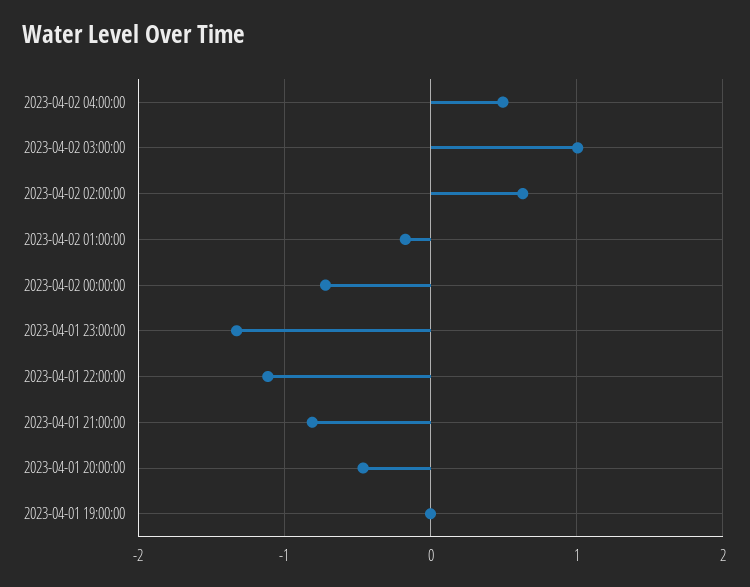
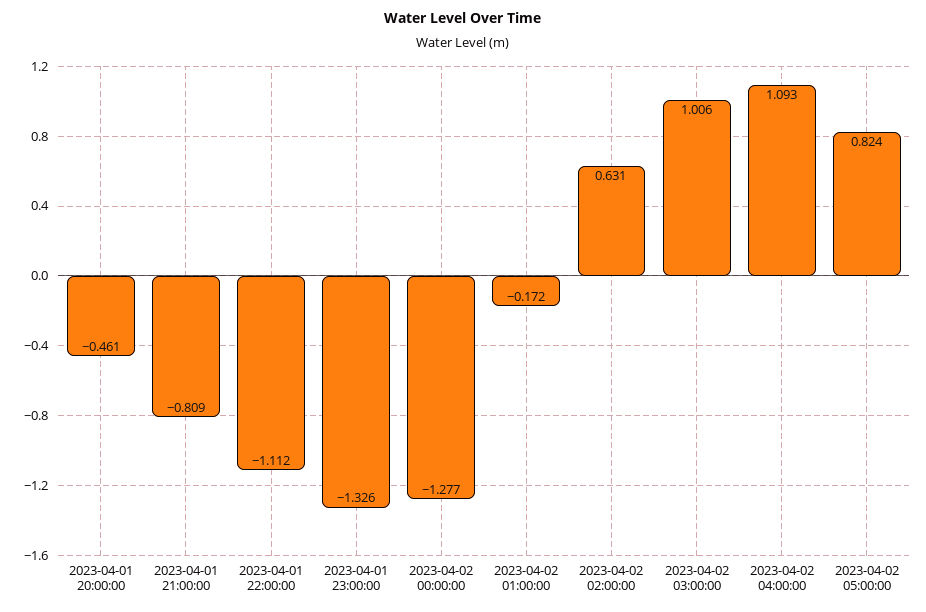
2023-04-02 04:00:00: 0.5 -> 1.093
2023-04-02 00:00:00: -0.7 -> -1.277
2023-04-01 19:00:00: 0 -> none
2023-04-02 05:00:00: none -> 0.824

